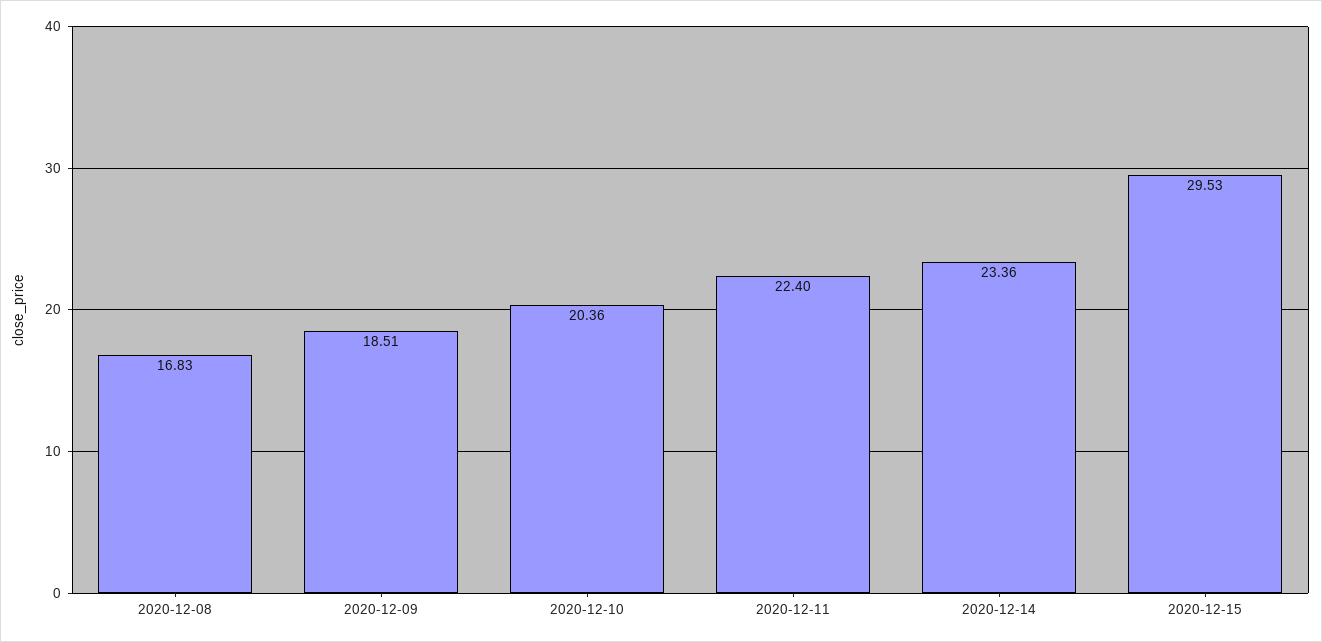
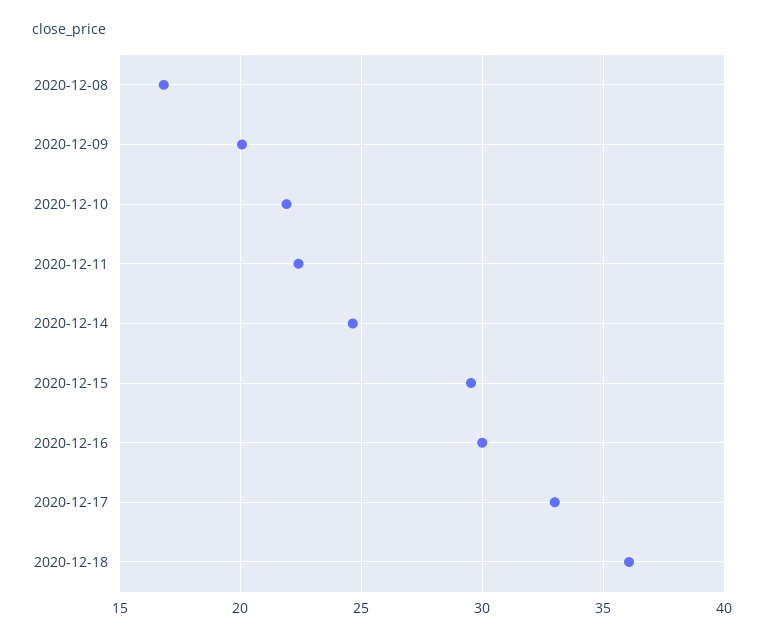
2020-12-09: 18.51 -> 20
2020-12-10: 20.36 -> 22
2020-12-14: 23.36 -> 24.5
2020-12-16: none -> 30
2020-12-17: none -> 33
2020-12-18: none -> 36

